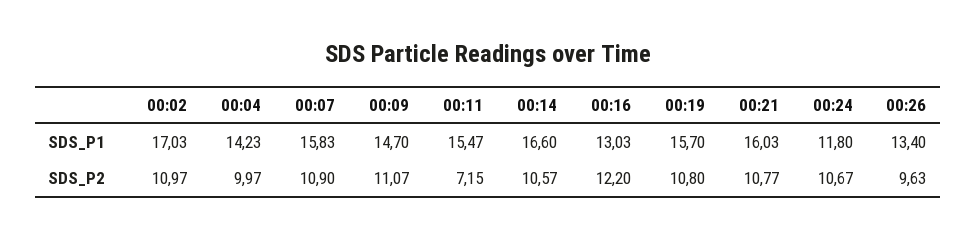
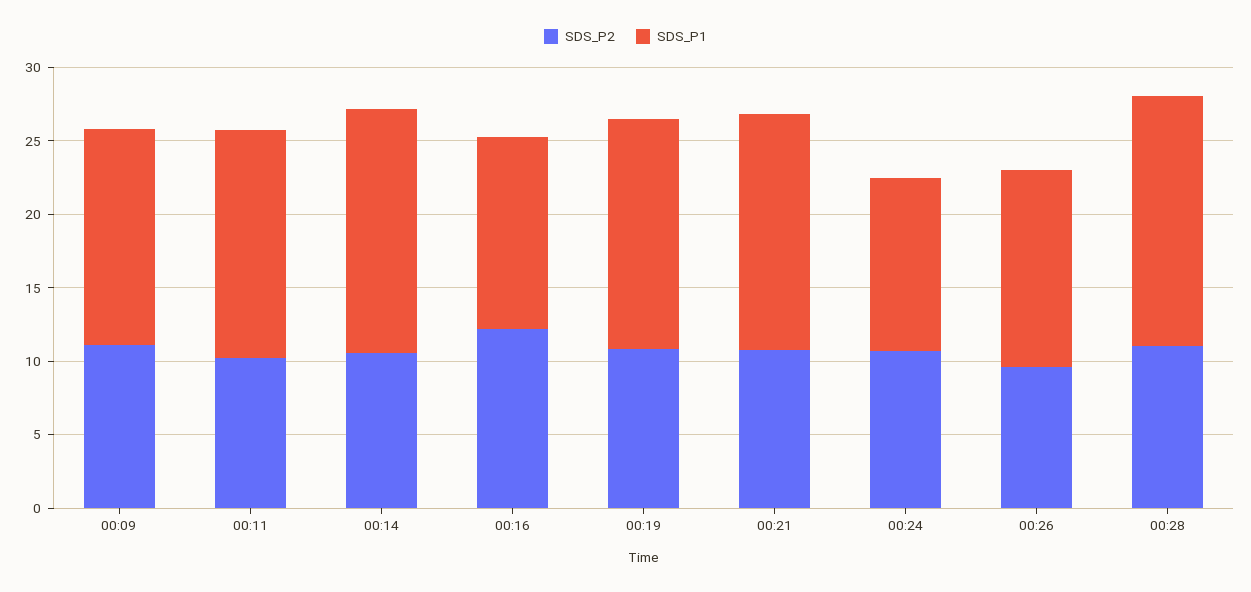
SDS_P1, 00:02: 17.03 -> none
SDS_P1, 00:04: 14.23 -> none
SDS_P1, 00:07: 15.83 -> none
SDS_P2, 00:02: 10.97 -> none
SDS_P2, 00:04: 9.97 -> none
SDS_P2, 00:07: 10.9 -> none
SDS_P2, 00:11: 7.15 -> 10
SDS_P2, 00:28: none -> 11
SDS_P1, 00:28: none -> 17

